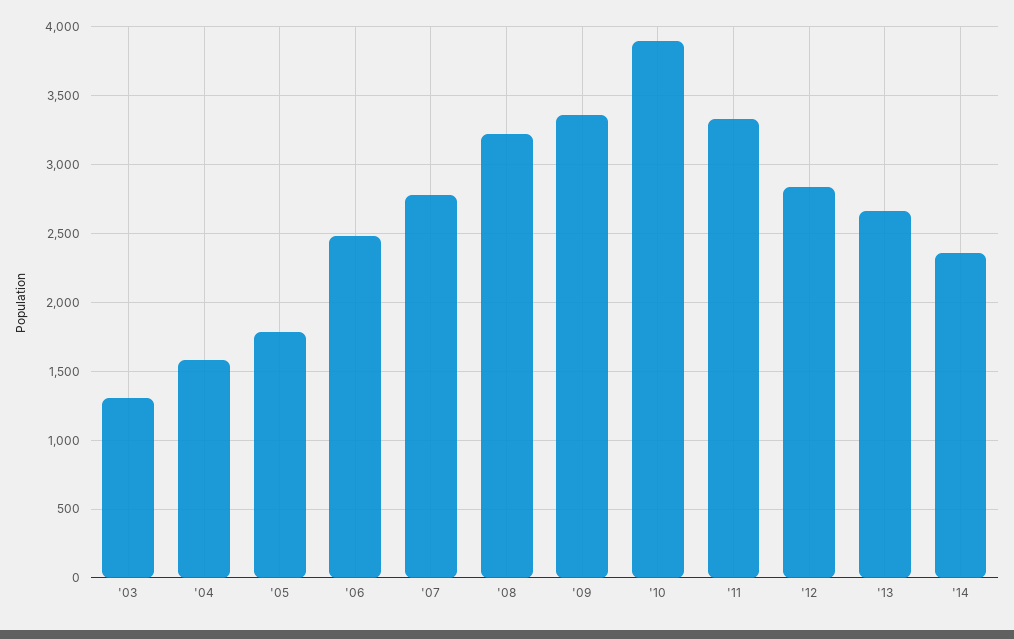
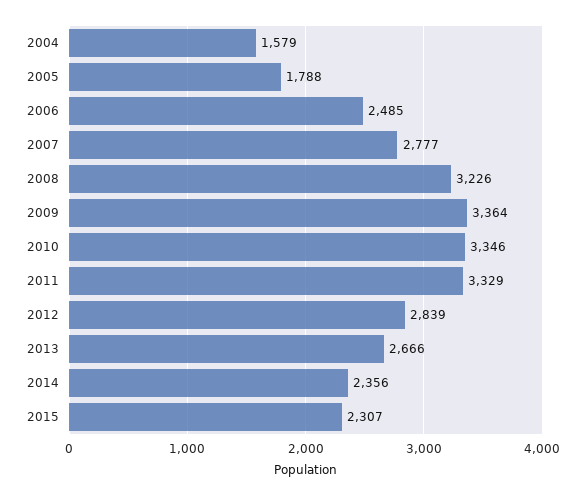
'03: 1300 -> none
'10: 3900 -> 3346
2015: none -> 2307

